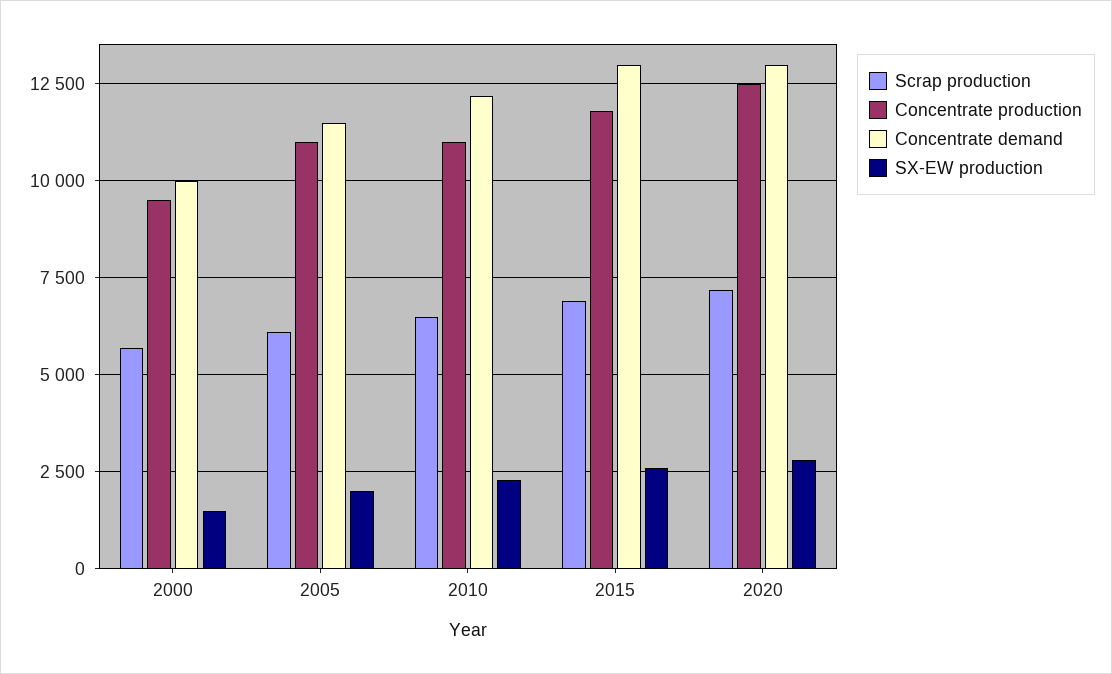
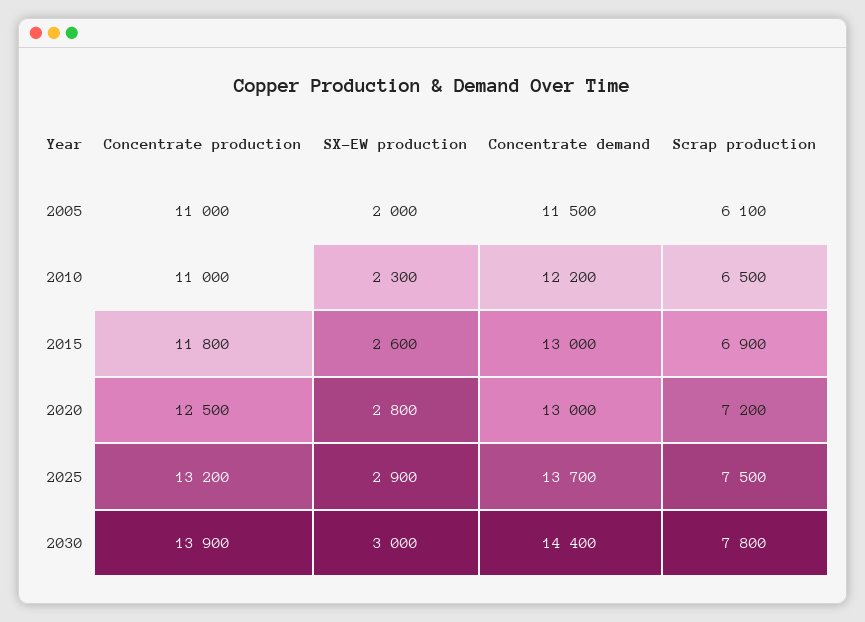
Scrap production, 2000: 5750 -> none
Concentrate production, 2000: 9500 -> none
Concentrate demand, 2000: 10000 -> none
SX-EW production, 2000: 1500 -> none
Concentrate production, 2025: none -> 13200
SX-EW production, 2025: none -> 2900
Concentrate demand, 2025: none -> 13700
Scrap production, 2025: none -> 7500
Concentrate production, 2030: none -> 13900
SX-EW production, 2030: none -> 3000
Concentrate demand, 2030: none -> 14400
Scrap production, 2030: none -> 7800

